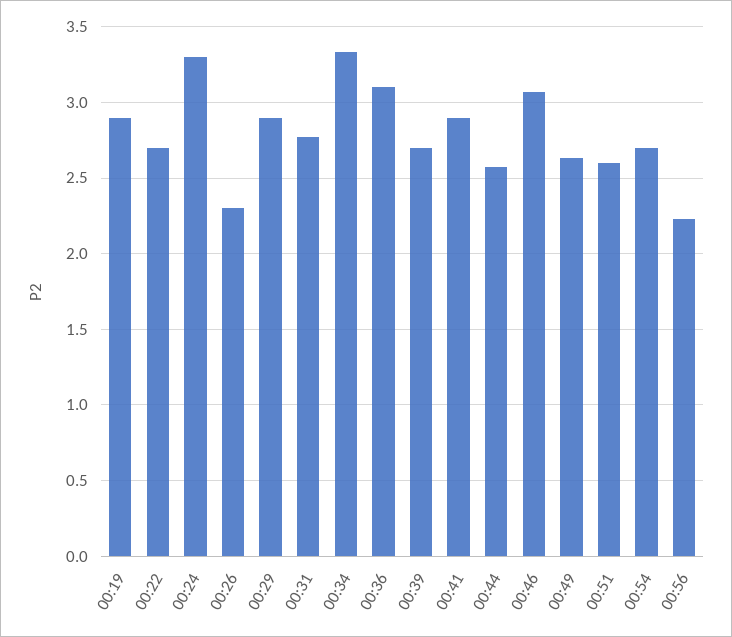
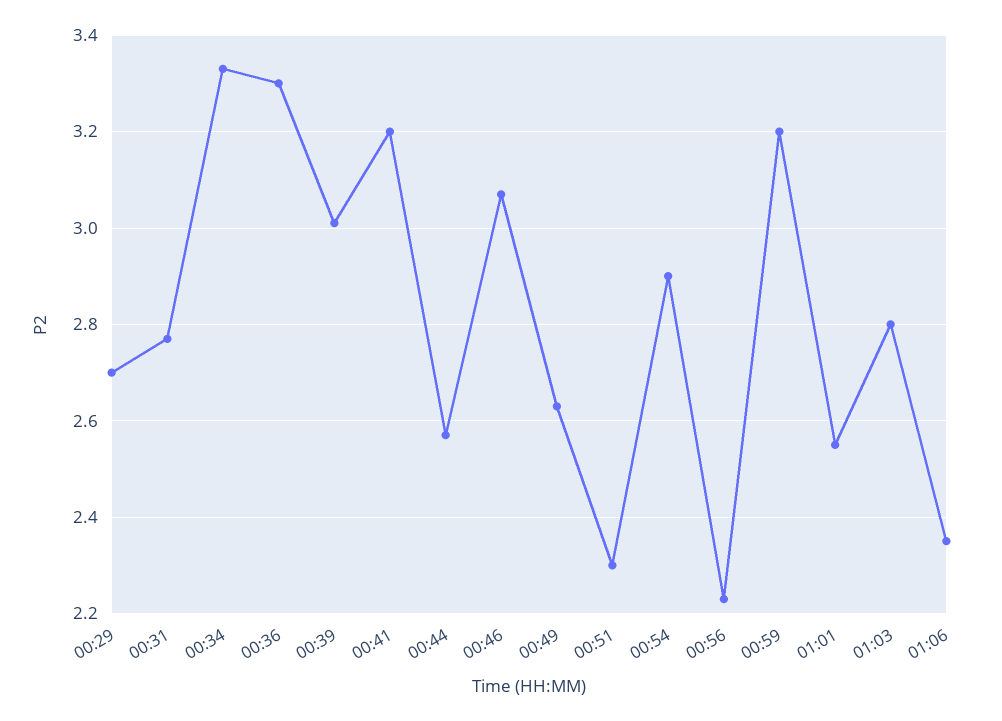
00:19: 2.9 -> none
00:22: 2.7 -> none
00:24: 3.3 -> none
00:26: 2.3 -> none
00:29: 2.9 -> 2.7
00:36: 3.1 -> 3.3
00:39: 2.7 -> 3
00:41: 2.9 -> 3.2
00:51: 2.6 -> 2.3
00:54: 2.7 -> 2.9
00:59: none -> 3.2
01:01: none -> 2.55
01:03: none -> 2.8
01:06: none -> 2.35

